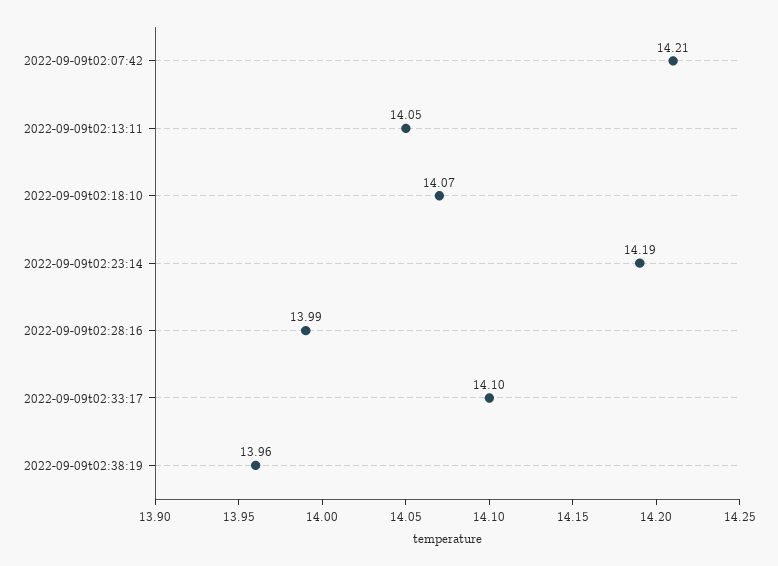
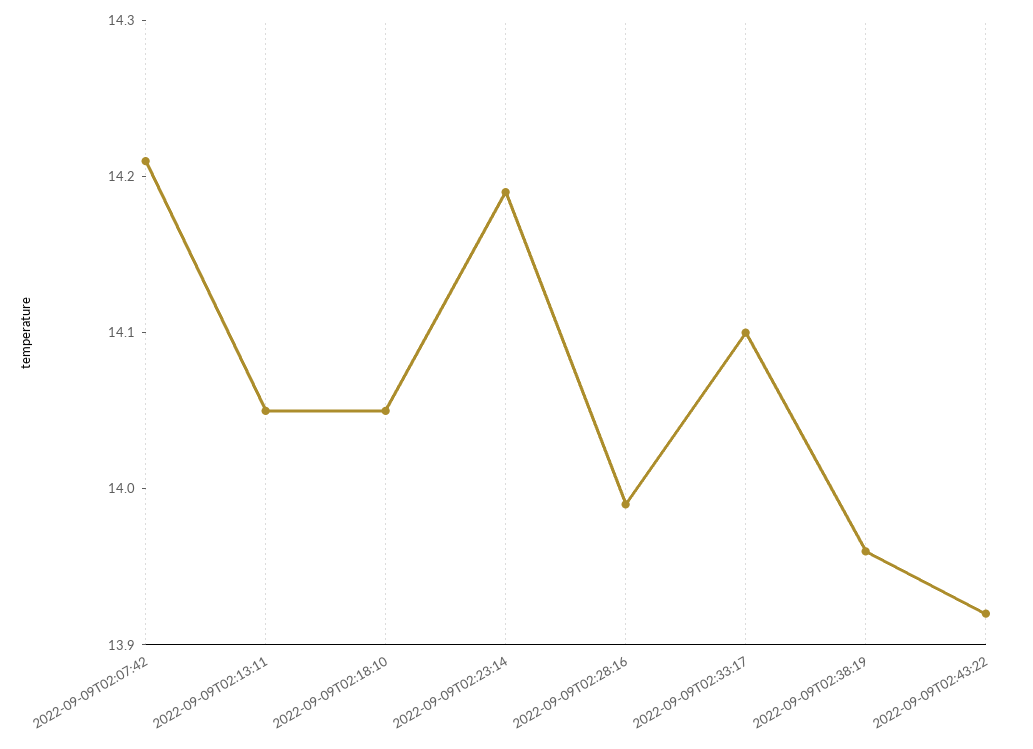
2022-09-09t02:18:10: 14.07 -> 14.05
2022-09-09T02:43:22: none -> 13.92

